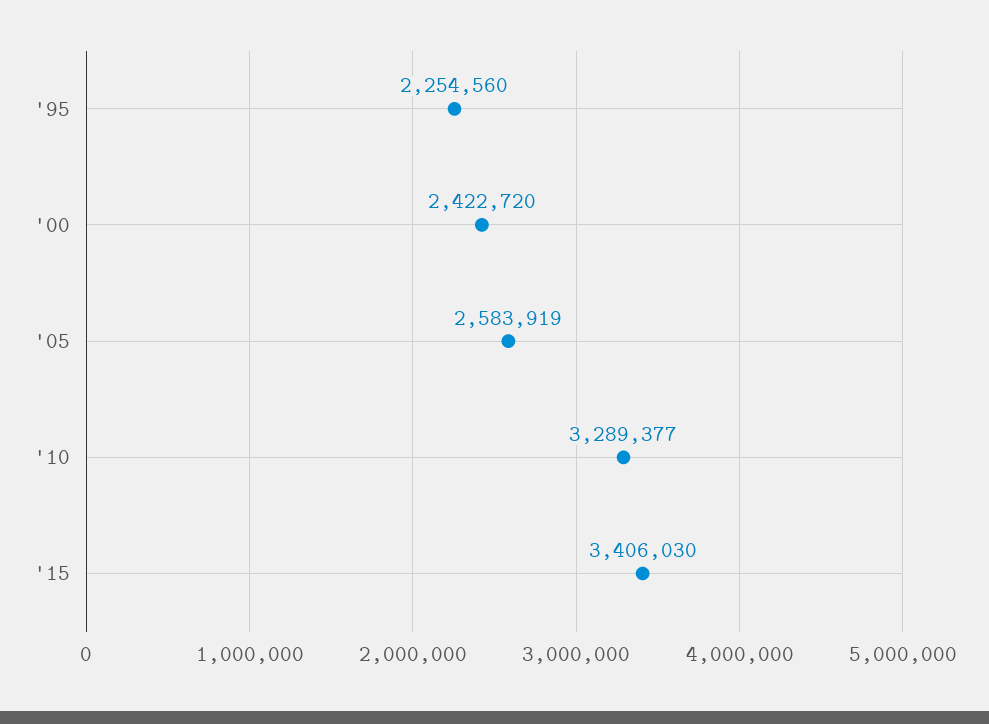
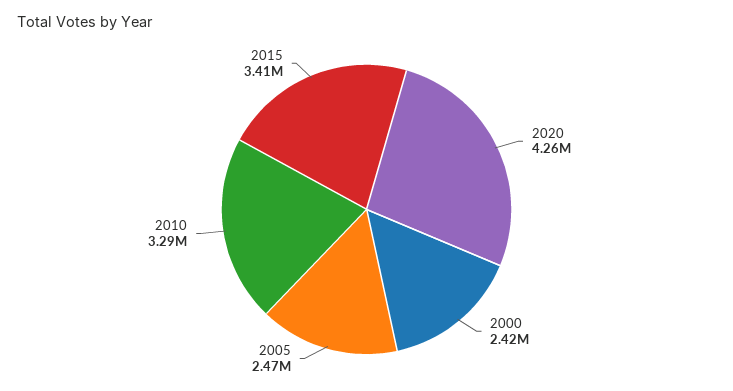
'95: 2254560 -> none
'05: 2583919 -> 2470000
2020: none -> 4260000

